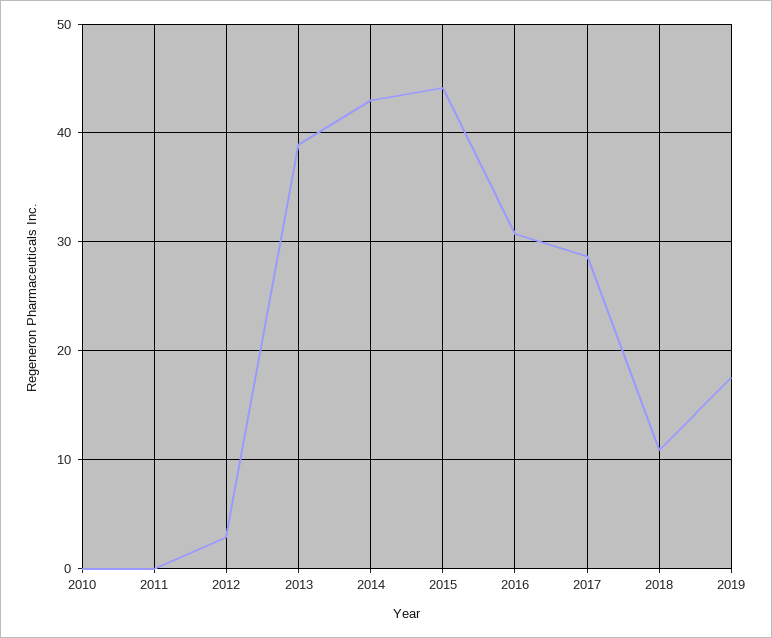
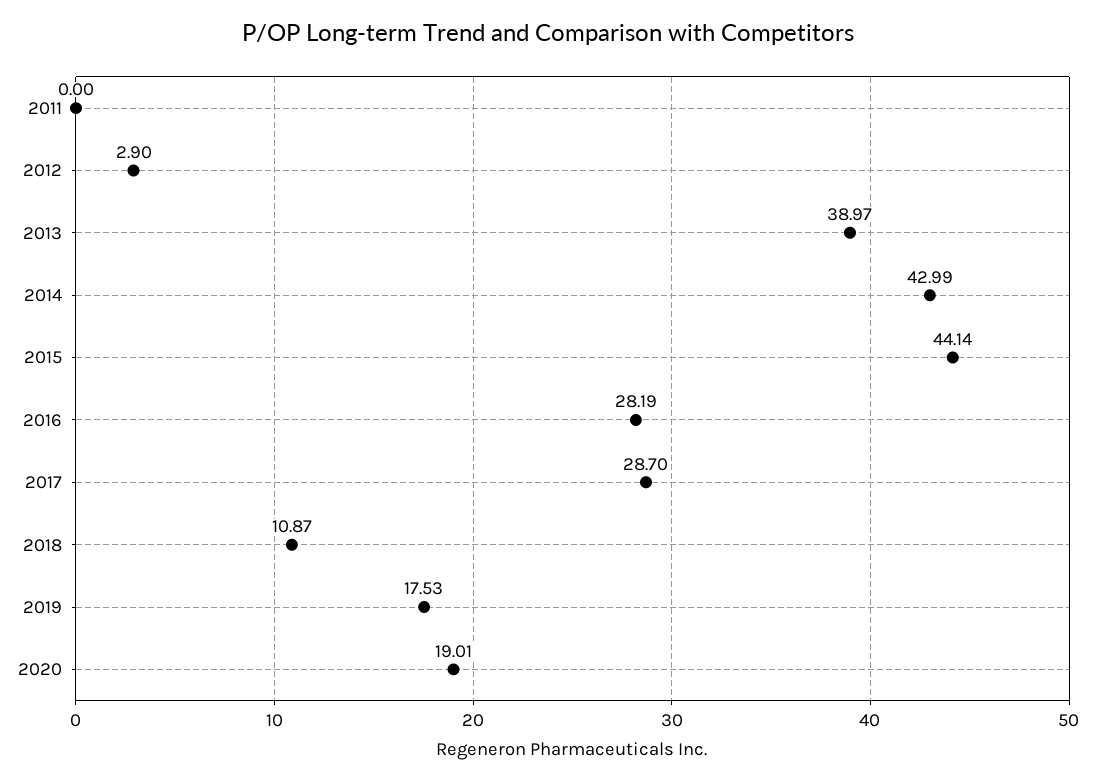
2010: 0 -> none
2016: 31 -> 28.19
2020: none -> 19.01

